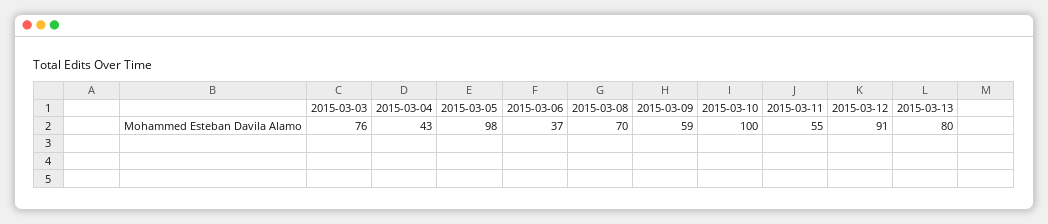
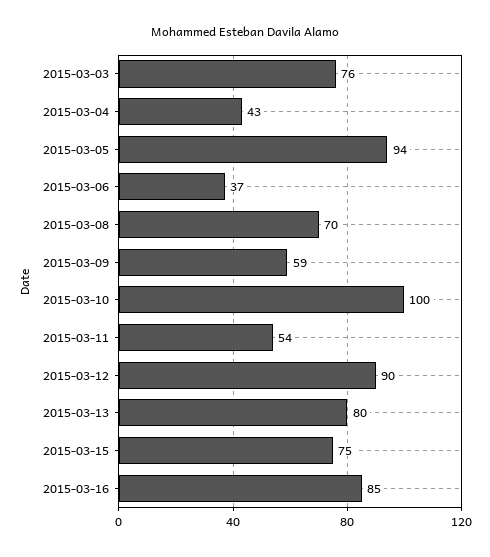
2015-03-05: 98 -> 94
2015-03-11: 55 -> 54
2015-03-12: 91 -> 90
2015-03-15: none -> 75
2015-03-16: none -> 85

